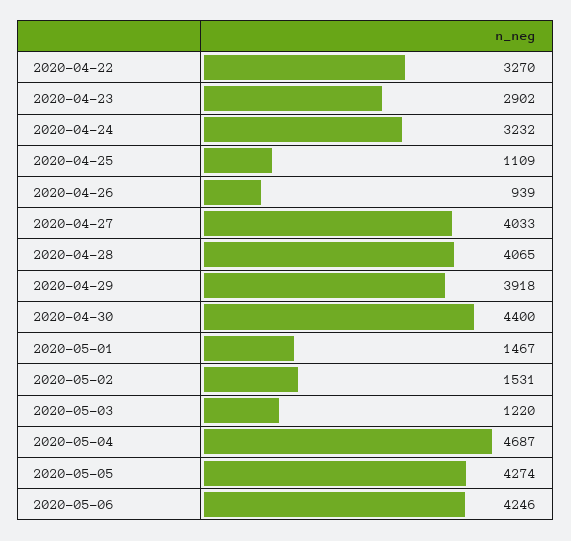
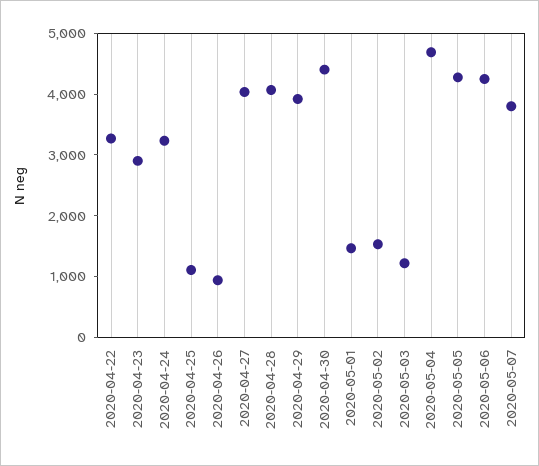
2020-05-07: none -> 3800

